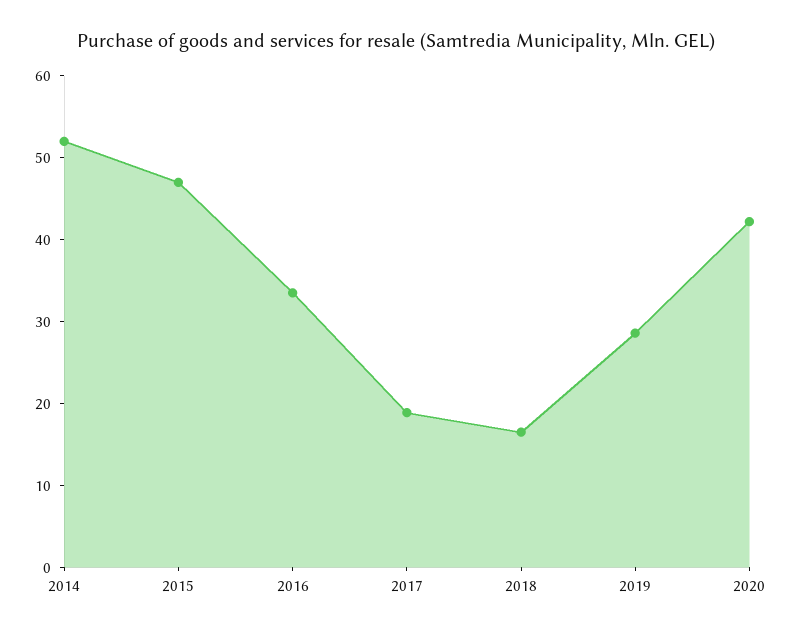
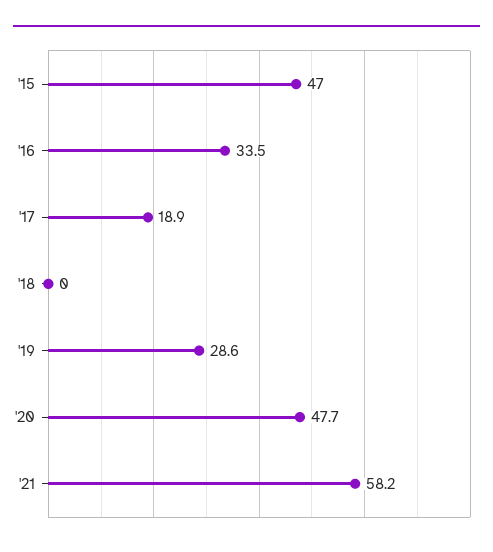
2014: 52 -> none
2018: 16 -> 0
2020: 42 -> 47.7
'21: none -> 58.2

